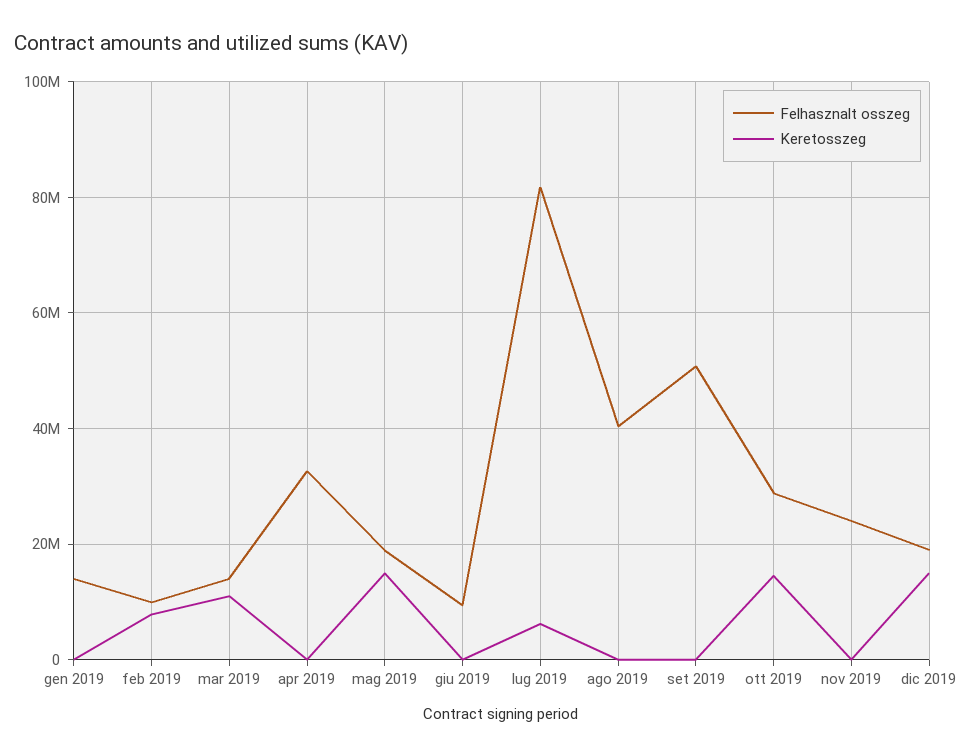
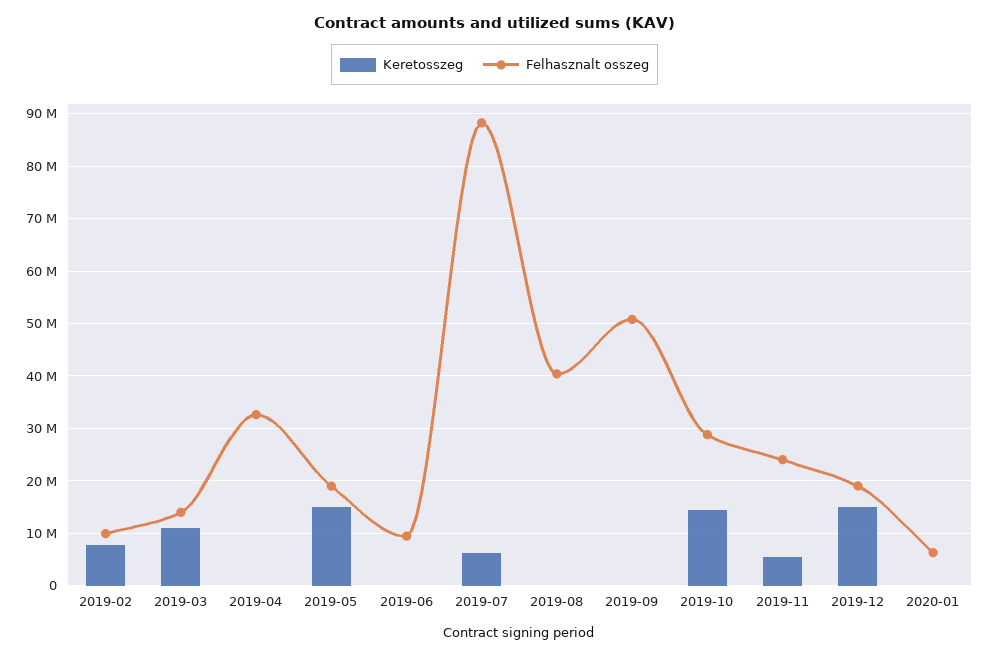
Felhasznalt osszeg, gen 2019: 14000000 -> none
Keretosszeg, gen 2019: 0 -> none
Felhasznalt osszeg, lug 2019: 82000000 -> 88000000
Keretosszeg, nov 2019: 0 -> 6000000
Keretosszeg, 2020-01: none -> 0
Felhasznalt osszeg, 2020-01: none -> 6000000

